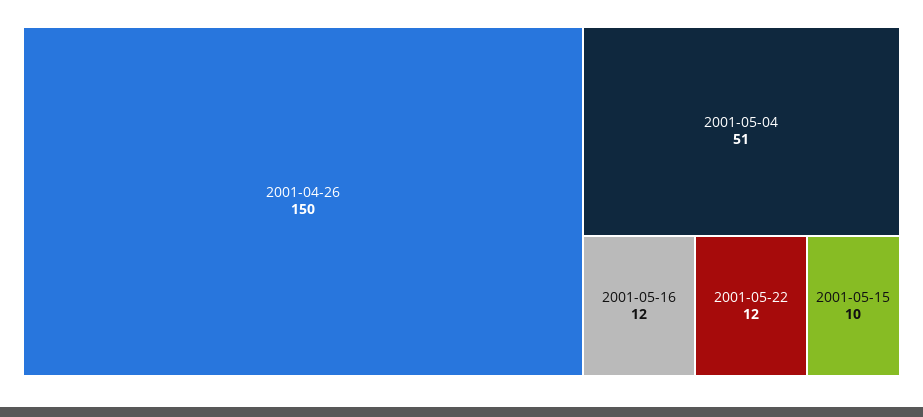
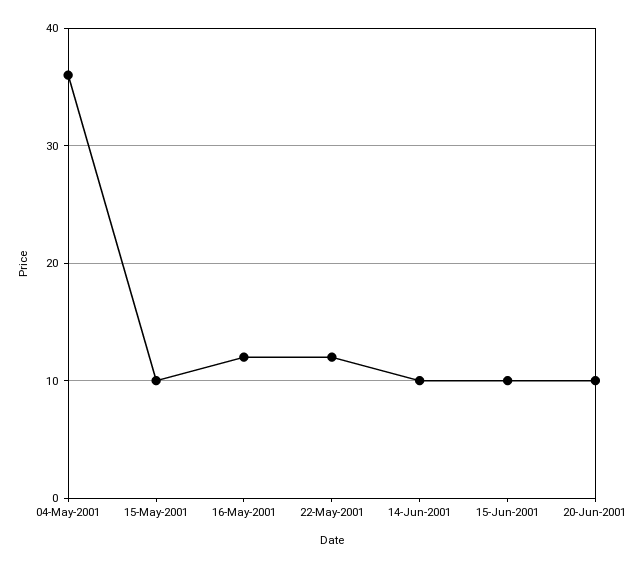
2001-04-26: 150 -> none
2001-05-04: 51 -> 36
14-Jun-2001: none -> 10
15-Jun-2001: none -> 10
20-Jun-2001: none -> 10

